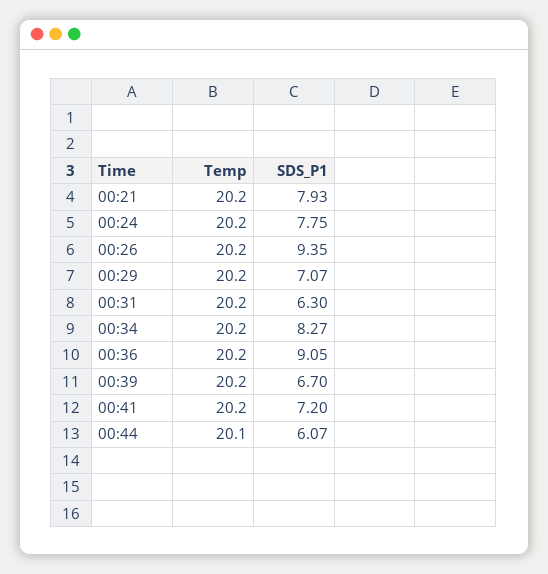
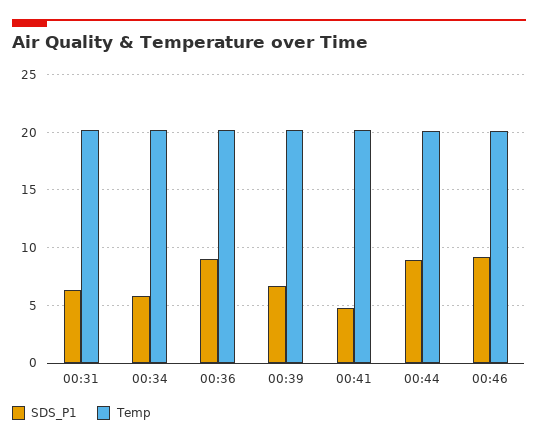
Temp, 00:21: 20.2 -> none
SDS_P1, 00:21: 7.93 -> none
Temp, 00:24: 20.2 -> none
SDS_P1, 00:24: 7.75 -> none
Temp, 00:26: 20.2 -> none
SDS_P1, 00:26: 9.35 -> none
Temp, 00:29: 20.2 -> none
SDS_P1, 00:29: 7.07 -> none
SDS_P1, 00:34: 8.27 -> 6
SDS_P1, 00:41: 7.2 -> 5
SDS_P1, 00:44: 6.07 -> 9
SDS_P1, 00:46: none -> 9
Temp, 00:46: none -> 20

